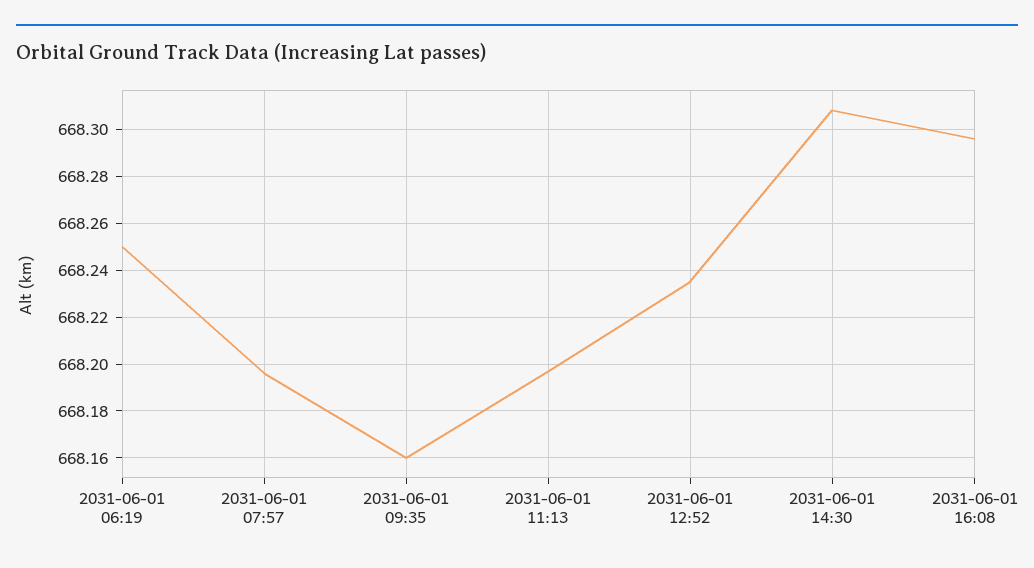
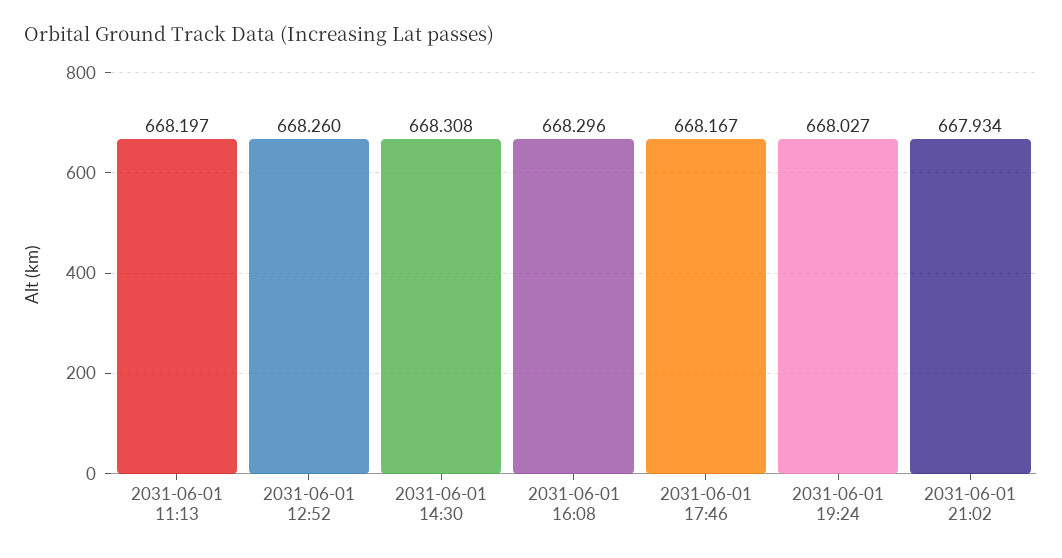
2031-06-01 06:19: 668.25 -> none
2031-06-01 07:57: 668.195 -> none
2031-06-01 09:35: 668.16 -> none
2031-06-01 12:52: 668.235 -> 668.26
2031-06-01 17:46: none -> 668.167
2031-06-01 19:24: none -> 668.027
2031-06-01 21:02: none -> 667.934

